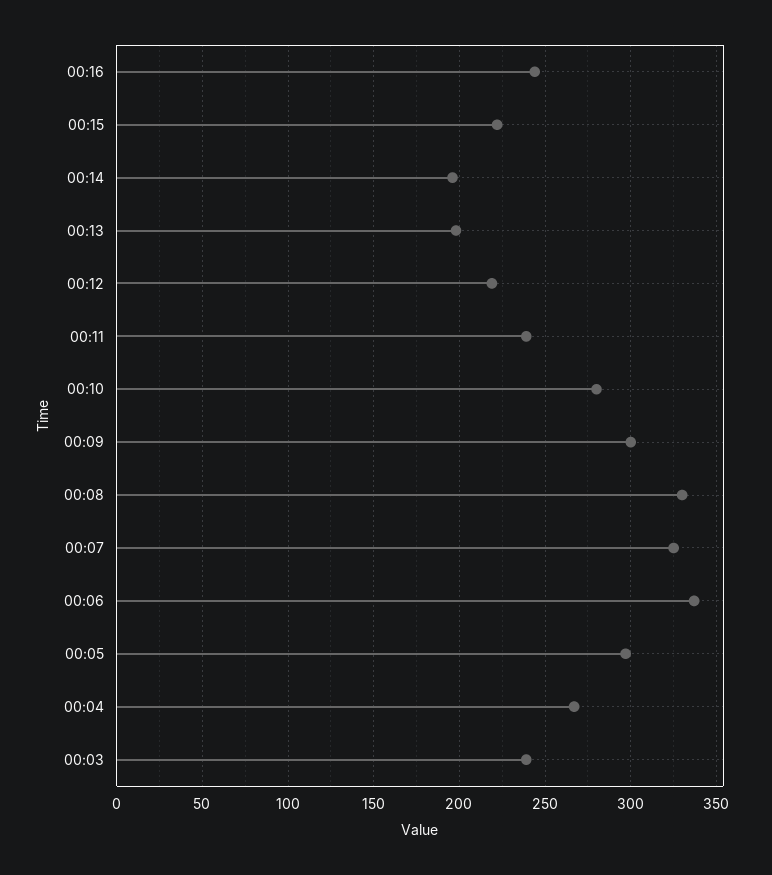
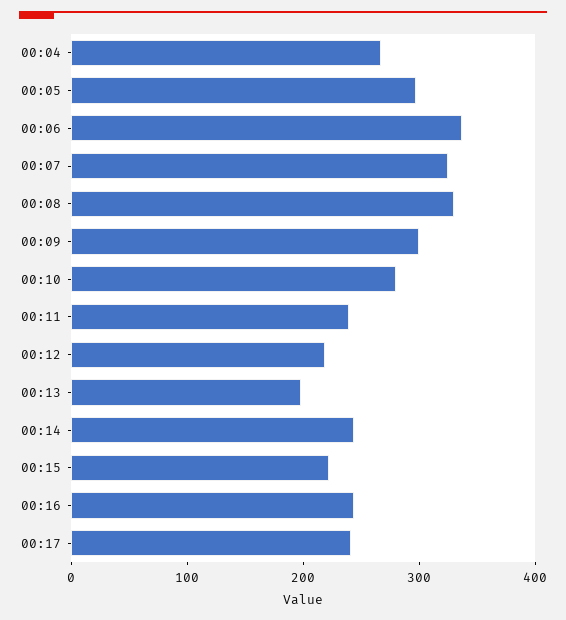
00:14: 195 -> 240
00:03: 240 -> none
00:17: none -> 240

